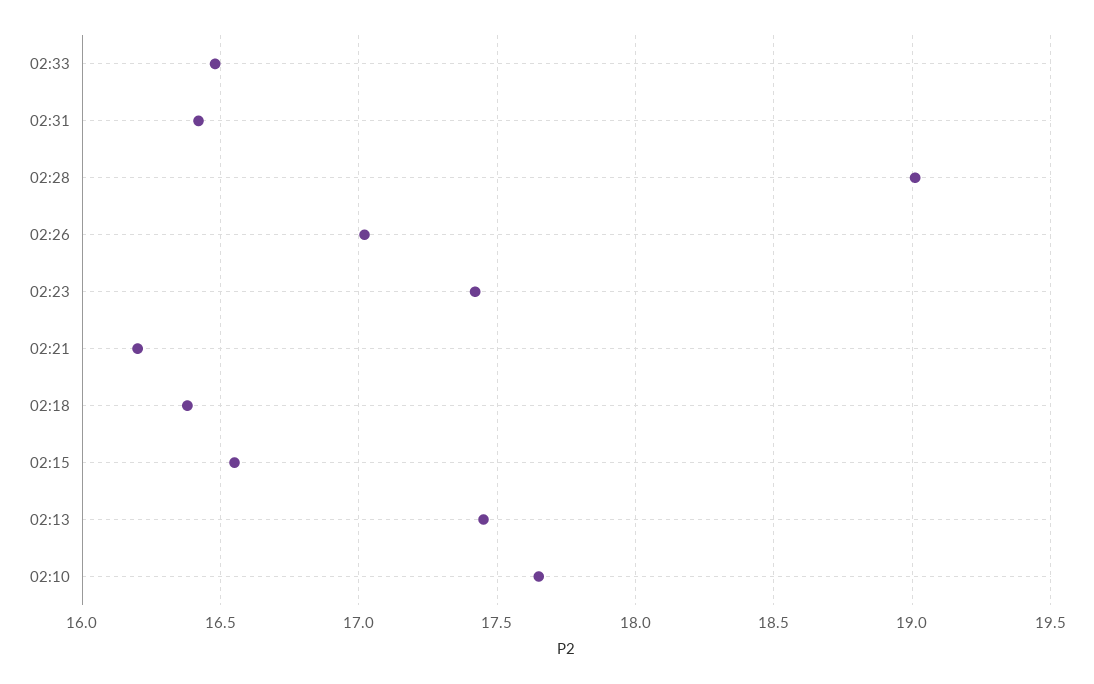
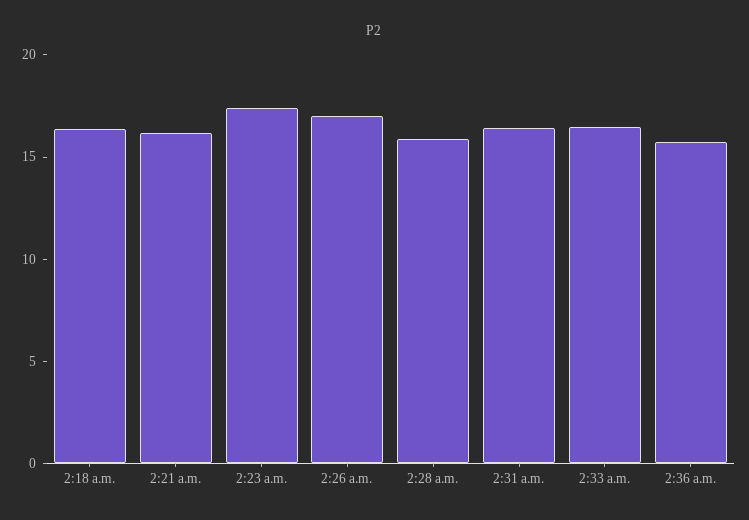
02:28: 19 -> 16
02:15: 16.55 -> none
02:13: 17.45 -> none
02:10: 17.65 -> none
2:36 a.m.: none -> 16

